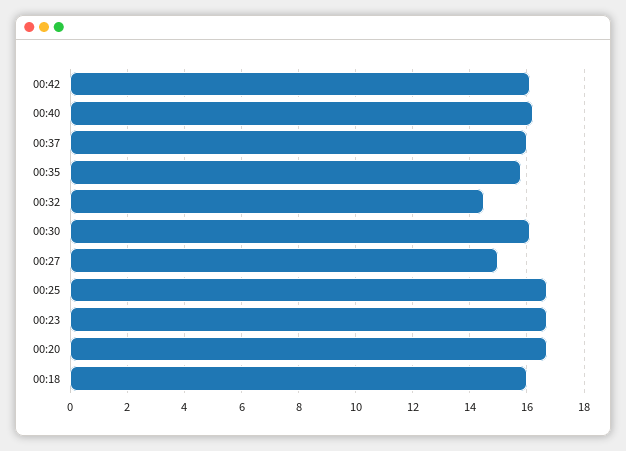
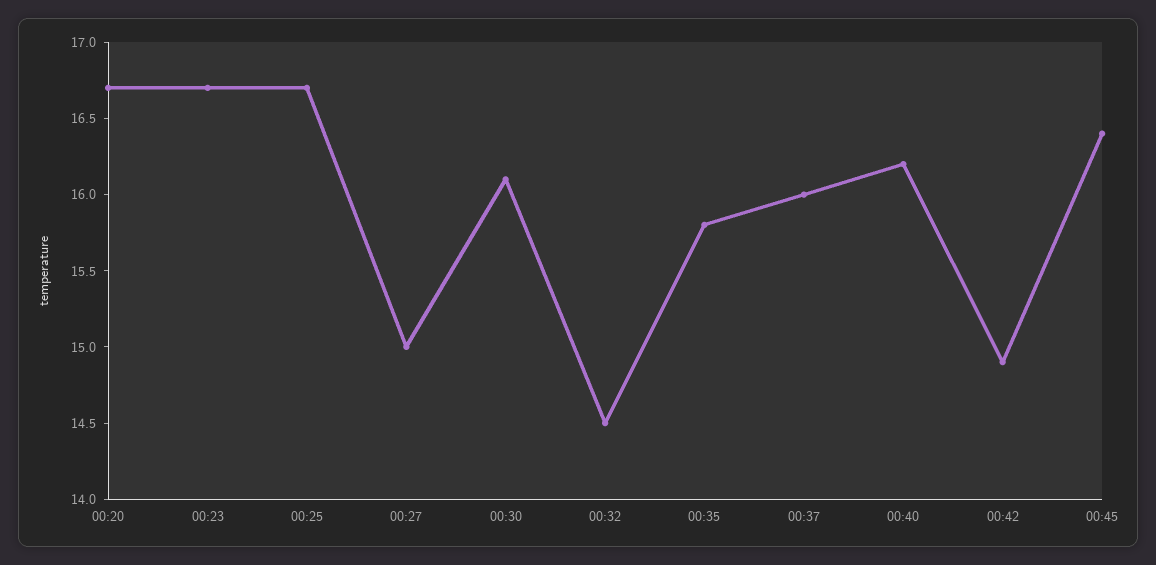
00:42: 16 -> 14.9
00:18: 16 -> none
00:45: none -> 16.4

